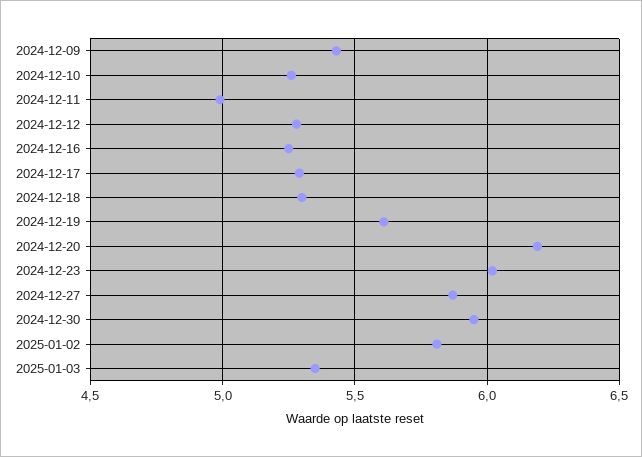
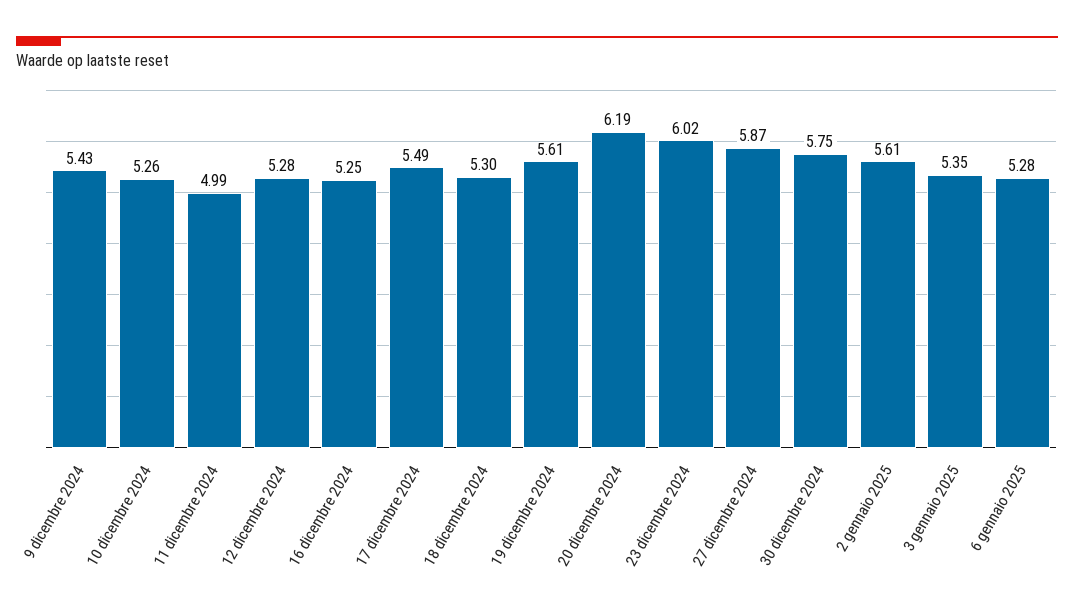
2024-12-17: 5.3 -> 5.49
2024-12-30: 5.95 -> 5.75
2025-01-02: 5.8 -> 5.61
6 gennaio 2025: none -> 5.28

